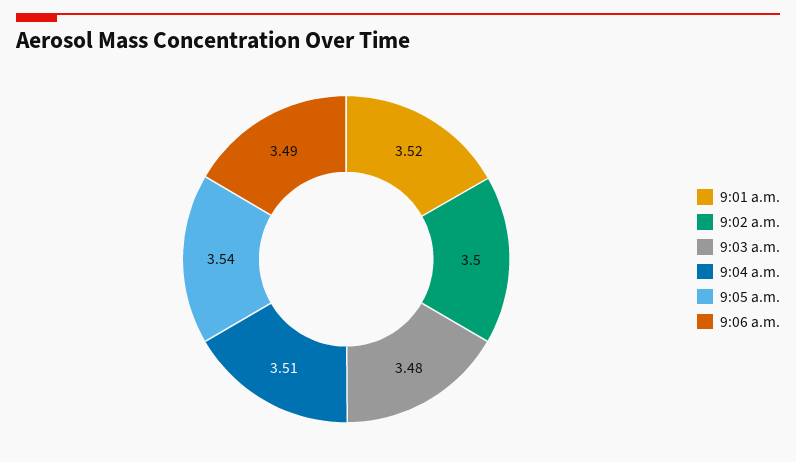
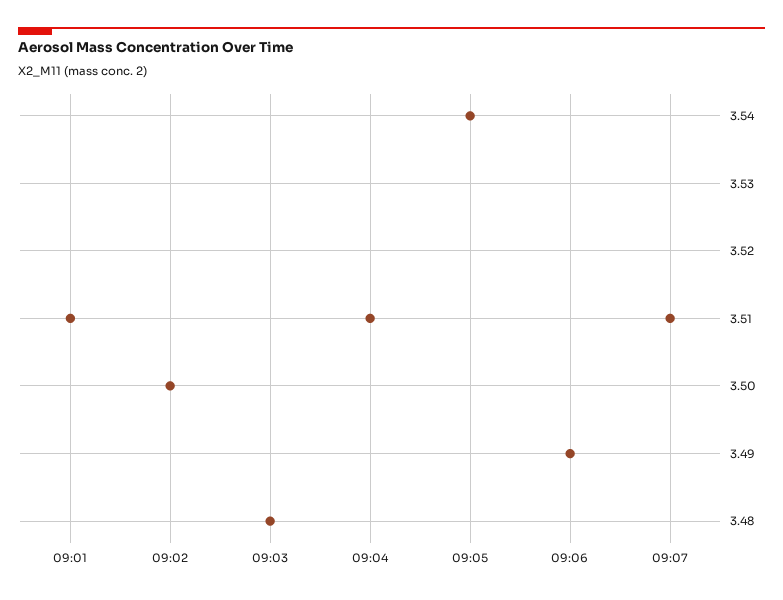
9:01 a.m.: 3.52 -> 3.51
09:07: none -> 3.51

